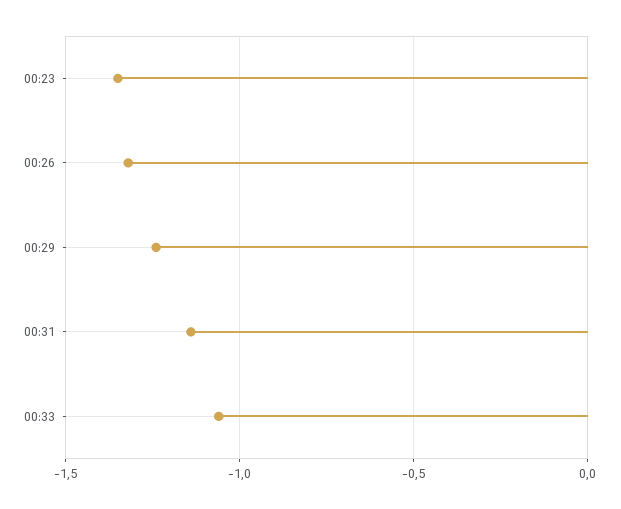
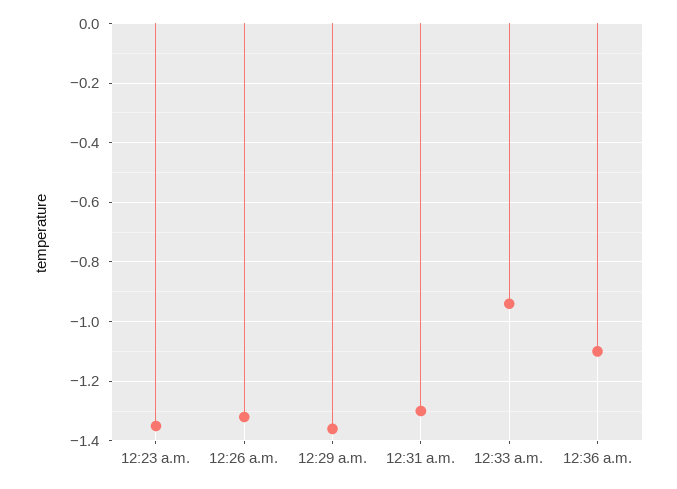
00:29: -1.25 -> -1.35
00:31: -1.15 -> -1.3
00:33: -1.05 -> -0.95
12:36 a.m.: none -> -1.1

